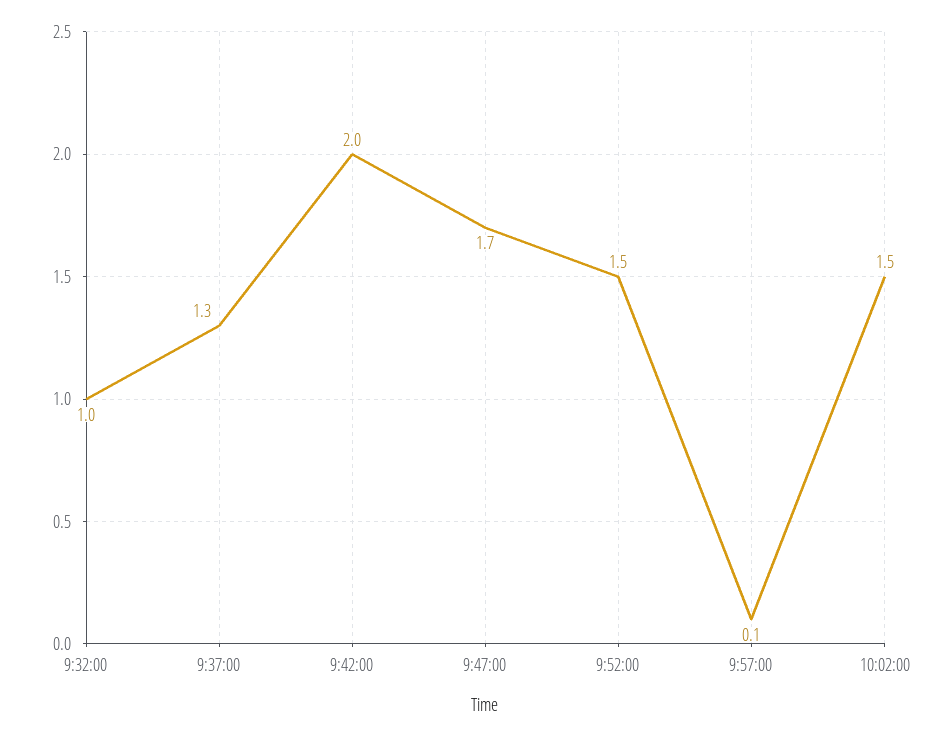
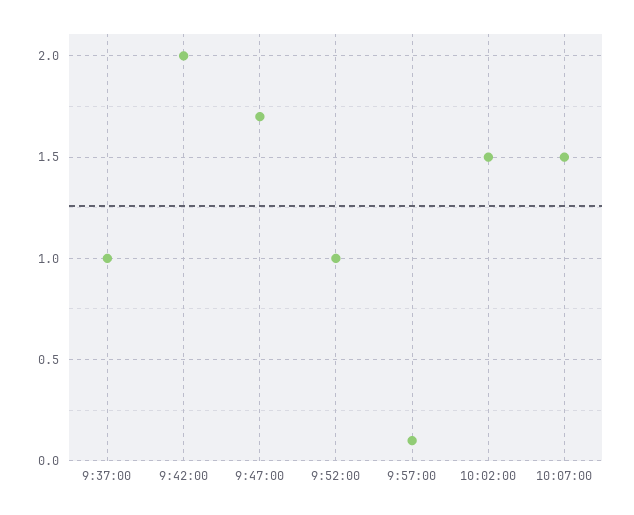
9:32:00: 1 -> none
9:37:00: 1.3 -> 1
9:52:00: 1.5 -> 1
10:07:00: none -> 1.5

